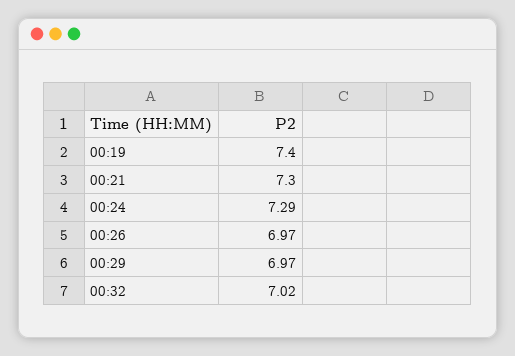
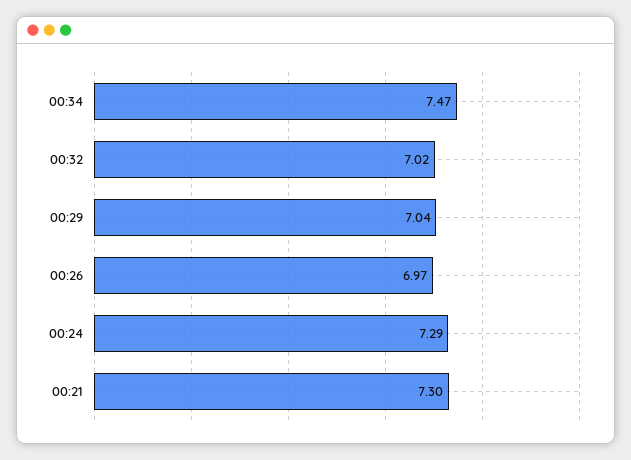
00:19: 7.4 -> none
00:29: 6.97 -> 7.04
00:34: none -> 7.47

